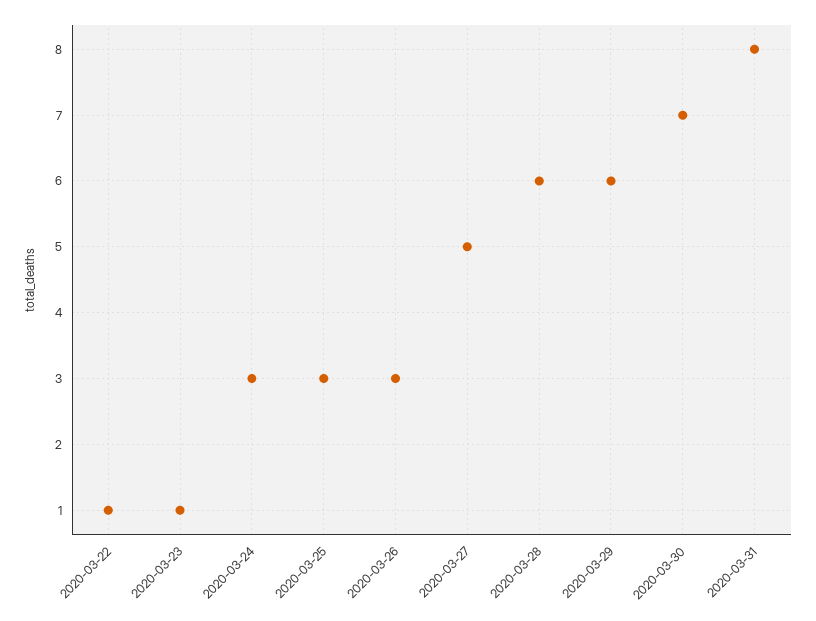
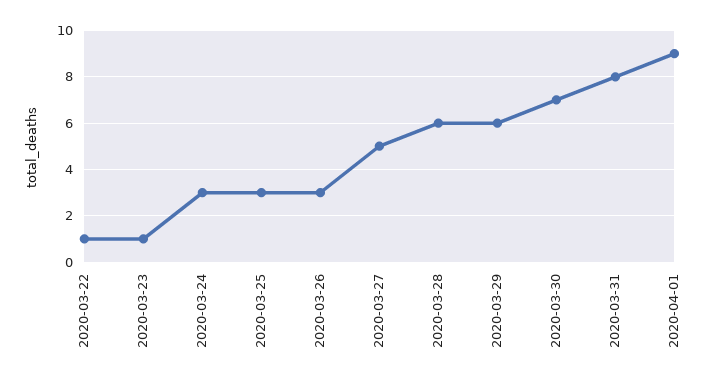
2020-04-01: none -> 9

